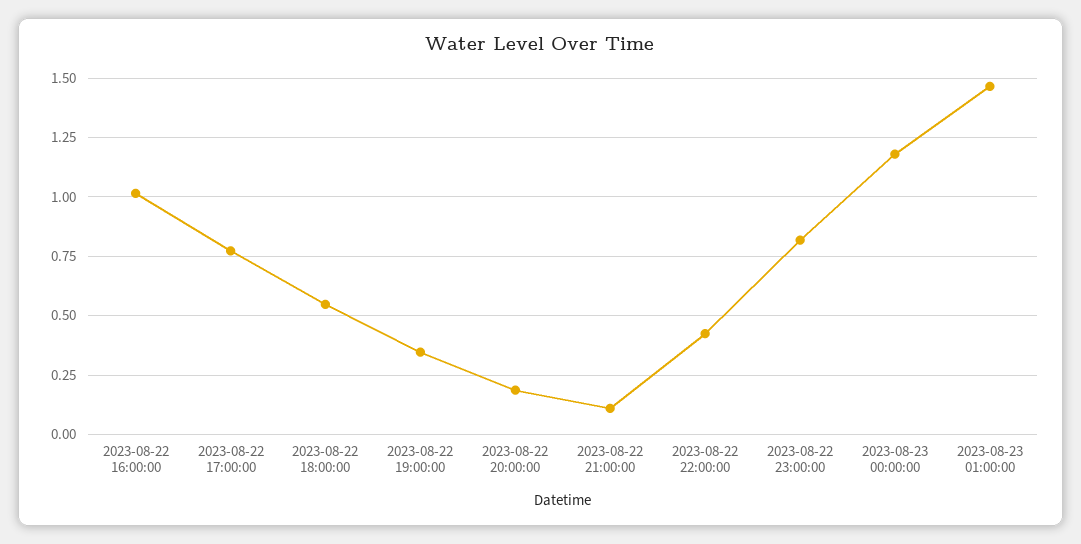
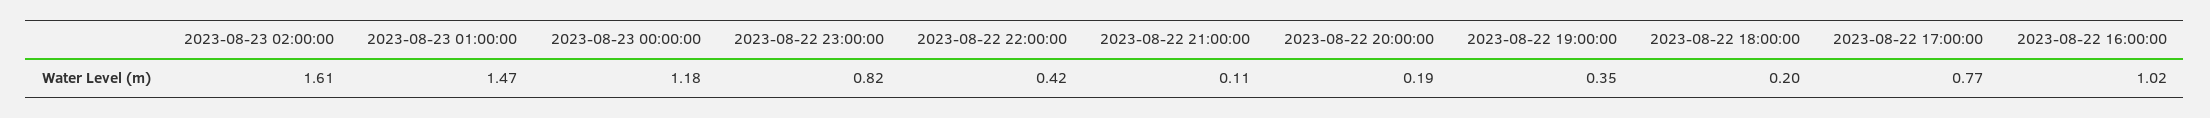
2023-08-22 18:00:00: 0.55 -> 0.2
2023-08-23 02:00:00: none -> 1.61

